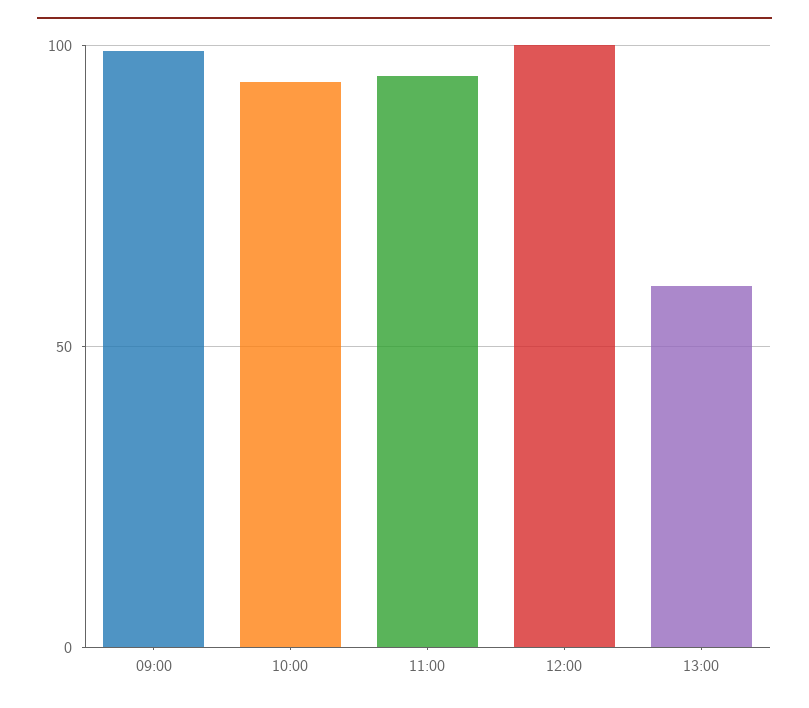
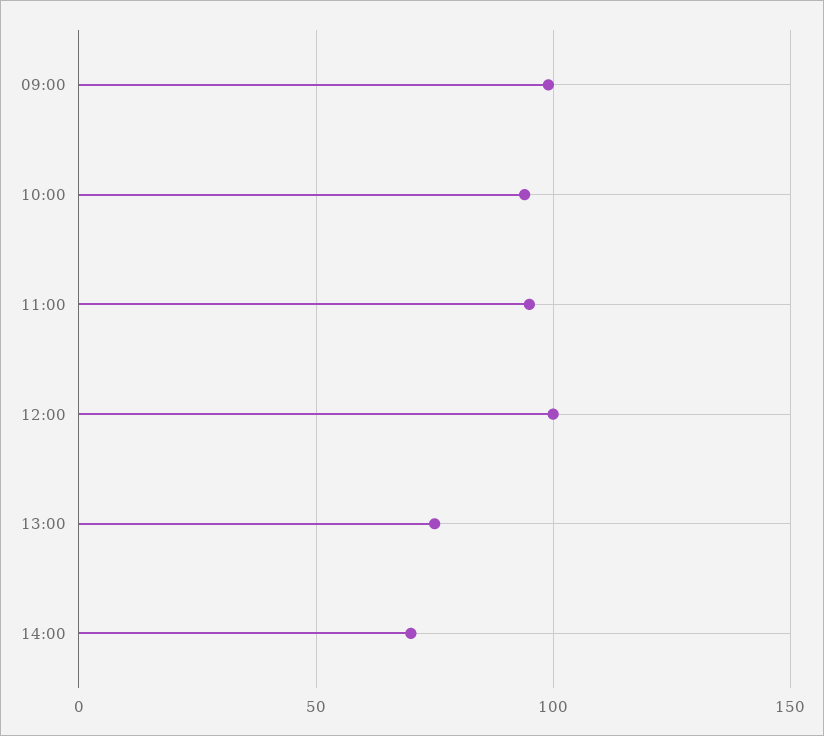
13:00: 60 -> 75
14:00: none -> 70

